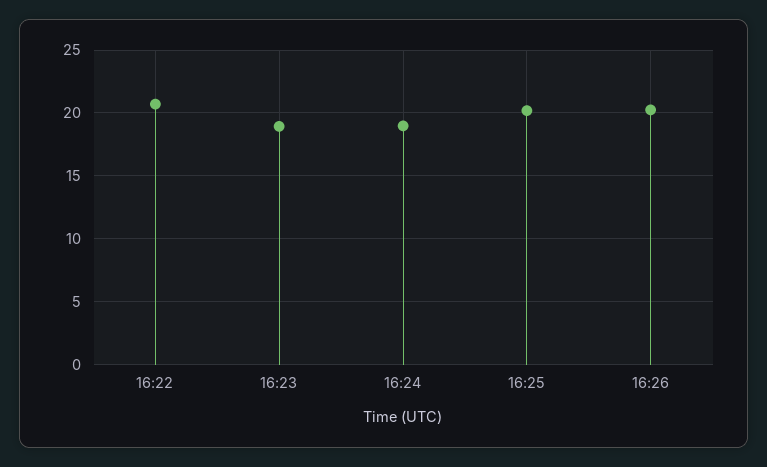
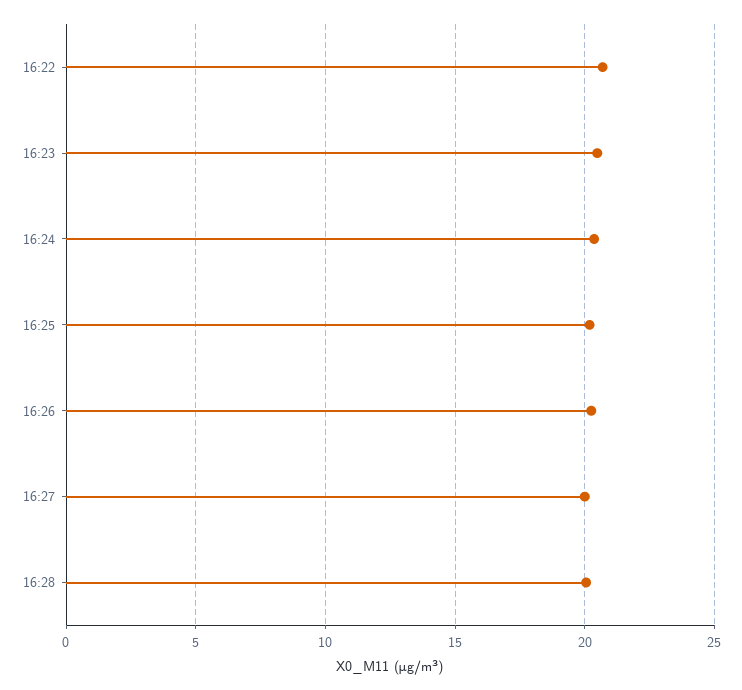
16:23: 19 -> 20.5
16:24: 19 -> 20.5
16:27: none -> 20
16:28: none -> 20

